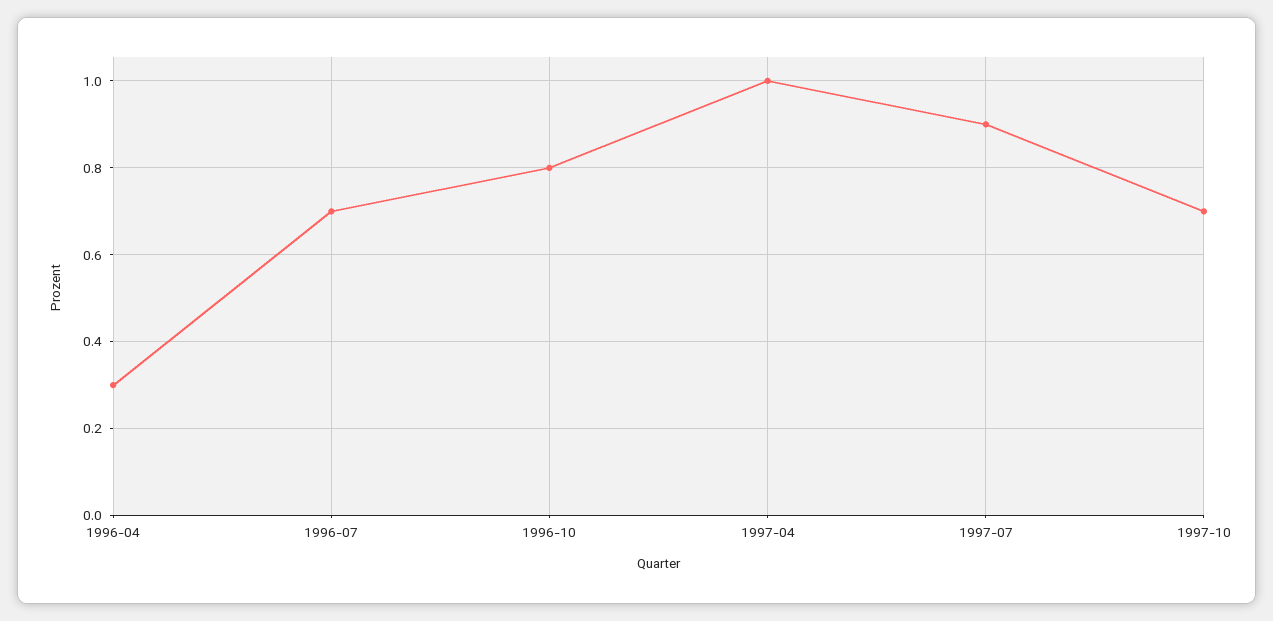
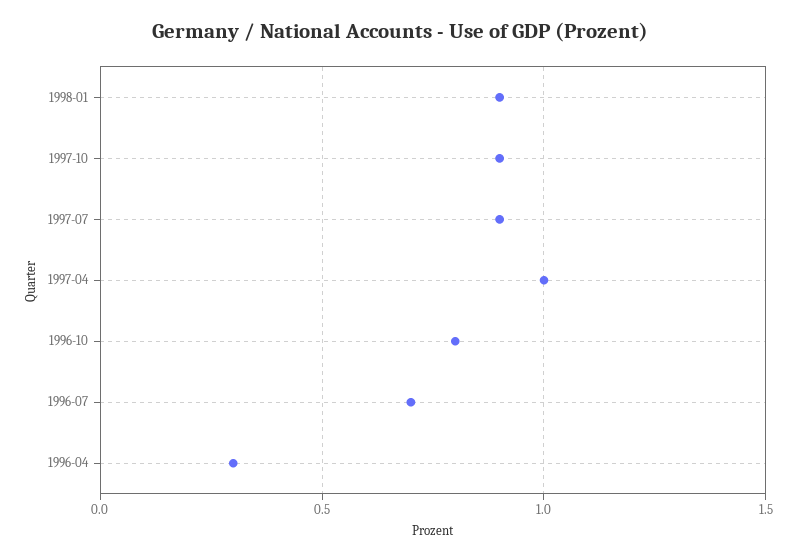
1997-10: 0.7 -> 0.9
1998-01: none -> 0.9

